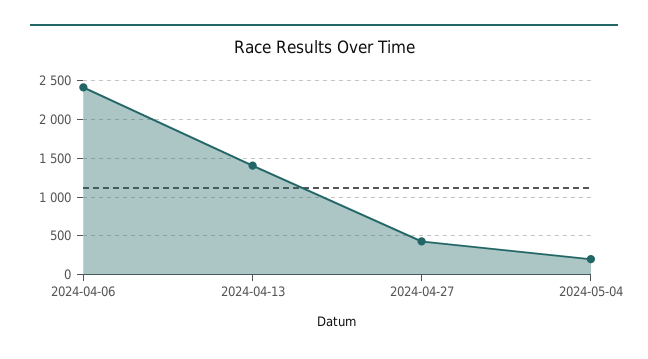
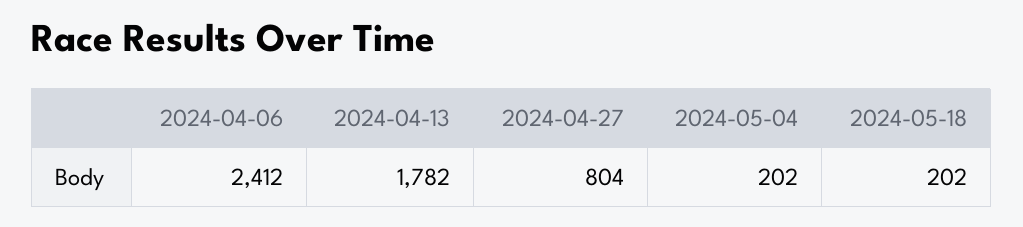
2024-04-13: 1400 -> 1782
2024-04-27: 400 -> 804
2024-05-18: none -> 202

